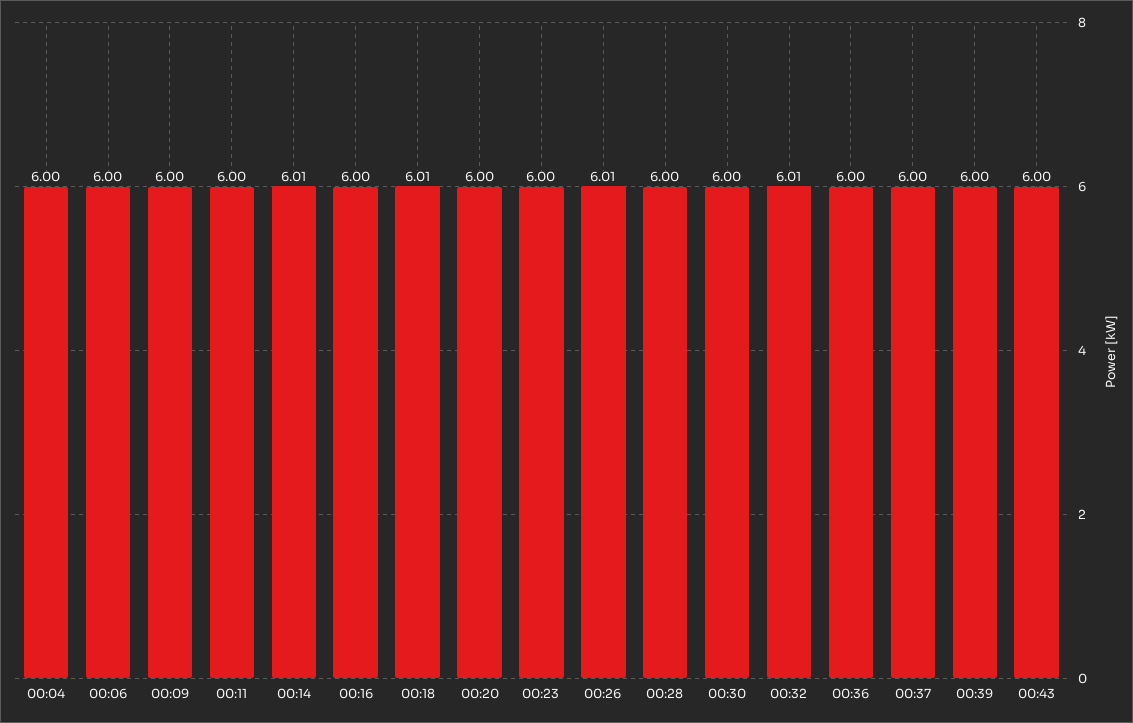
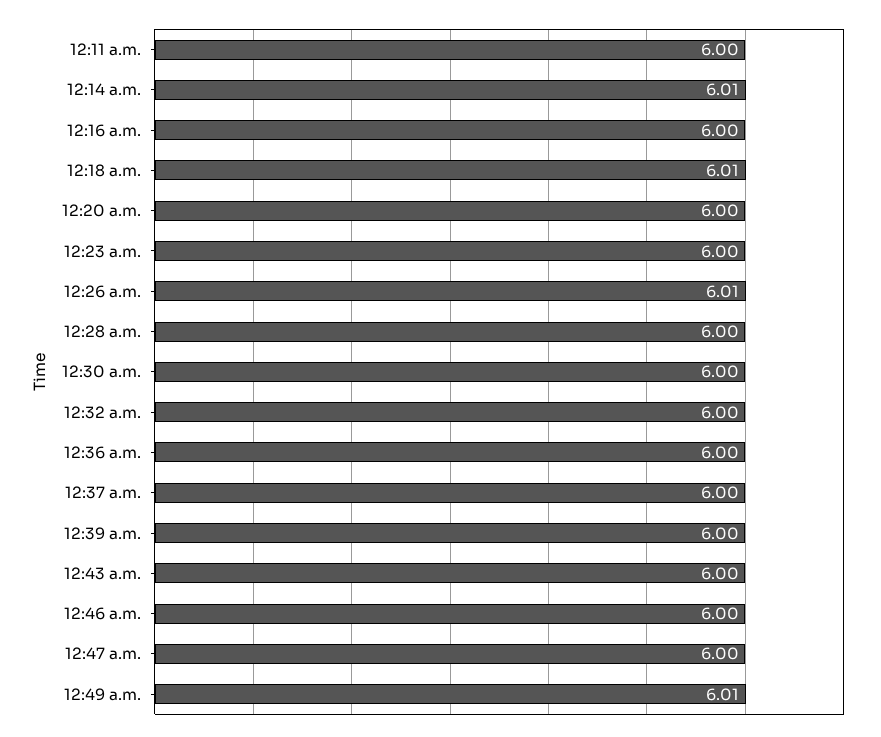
00:04: 6 -> none
00:06: 6 -> none
00:09: 6 -> none
00:32: 6.01 -> 6
12:46 a.m.: none -> 6
12:47 a.m.: none -> 6
12:49 a.m.: none -> 6.01

